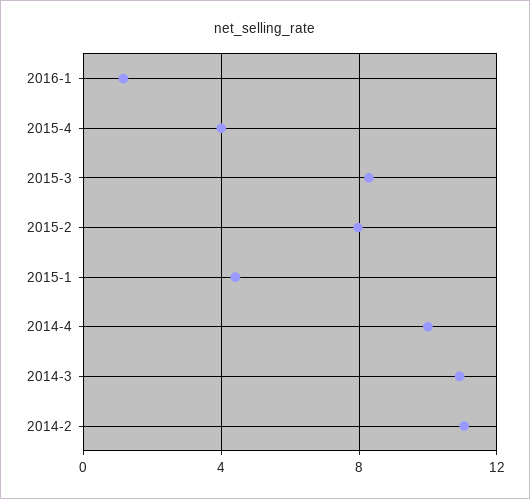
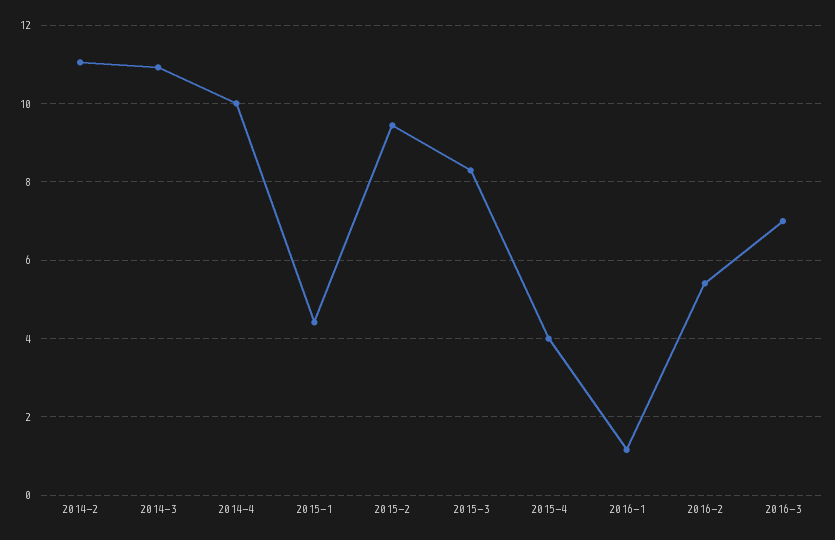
2015-2: 8 -> 9.4
2016-2: none -> 5.4
2016-3: none -> 7

